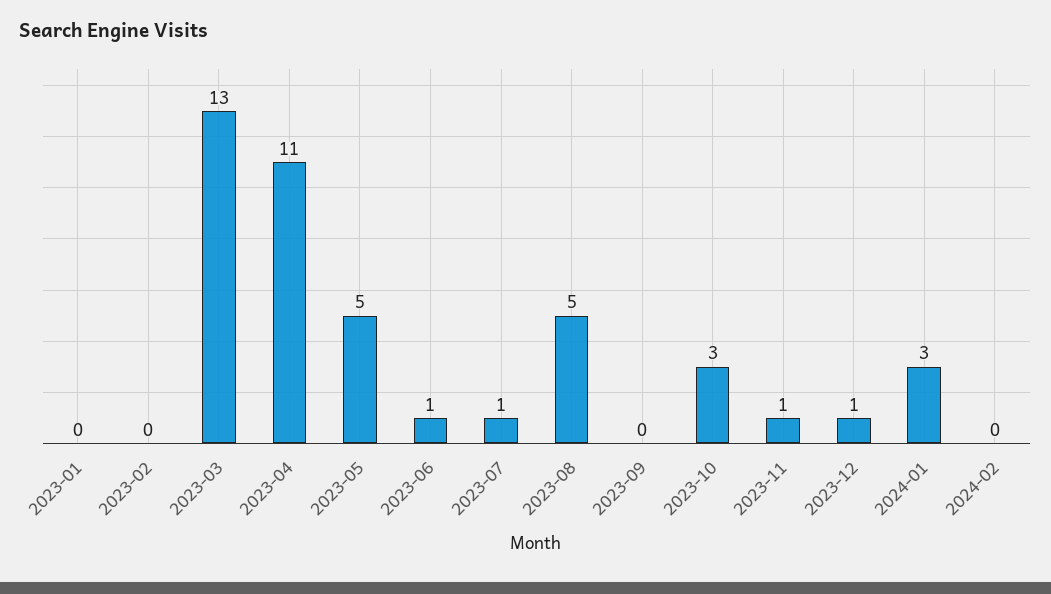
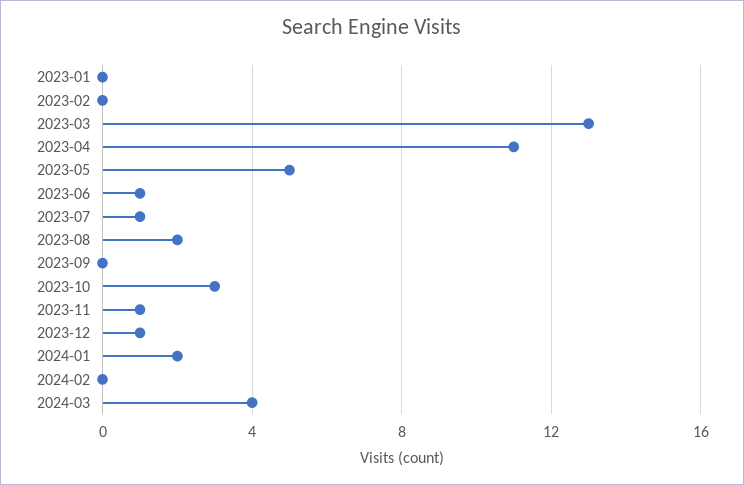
2023-08: 5 -> 2
2024-01: 3 -> 2
2024-03: none -> 4

